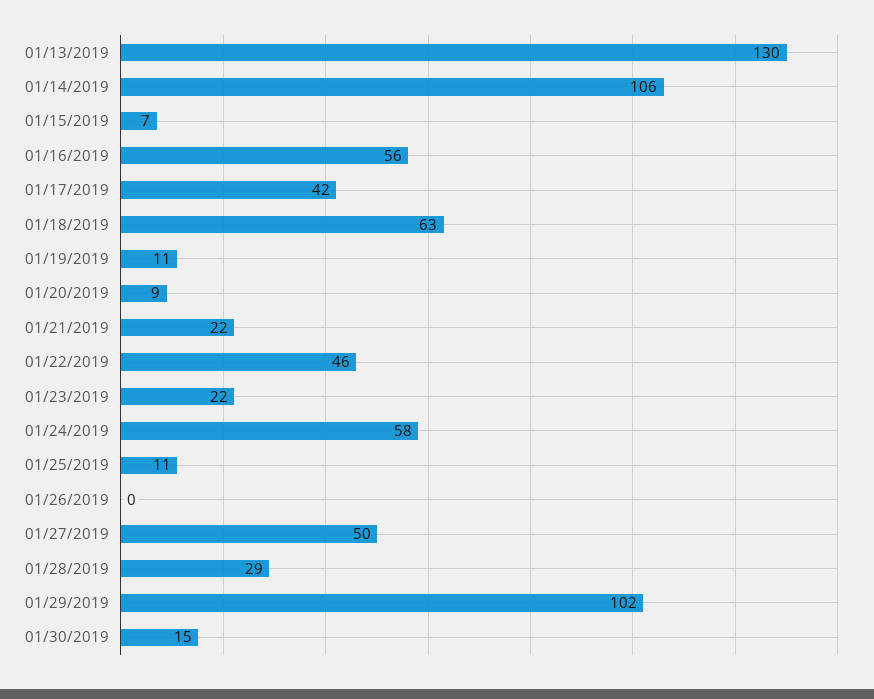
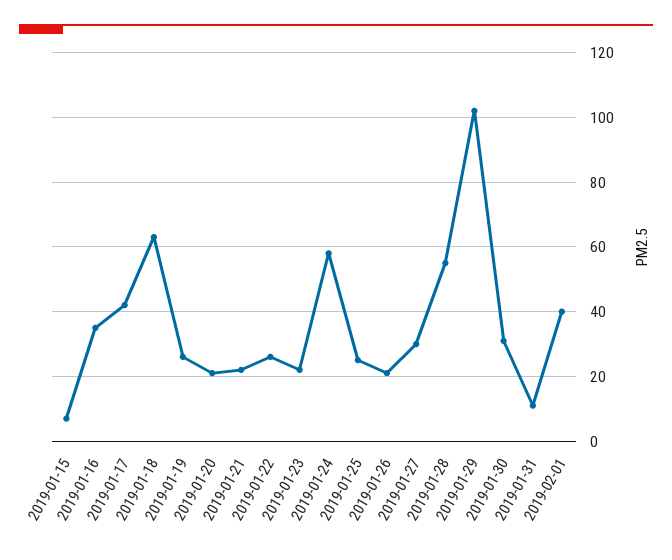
01/13/2019: 130 -> none
01/14/2019: 106 -> none
01/16/2019: 56 -> 35
01/19/2019: 11 -> 25
01/20/2019: 9 -> 20
01/22/2019: 46 -> 25
01/25/2019: 11 -> 25
01/26/2019: 0 -> 20
01/27/2019: 50 -> 30
01/28/2019: 29 -> 55
01/30/2019: 15 -> 30
2019-01-31: none -> 10
2019-02-01: none -> 40

